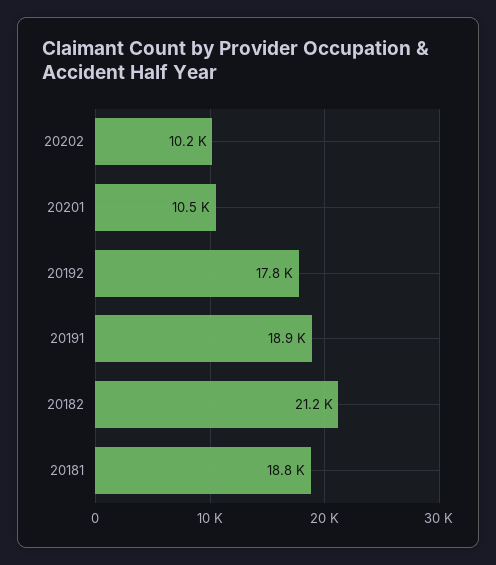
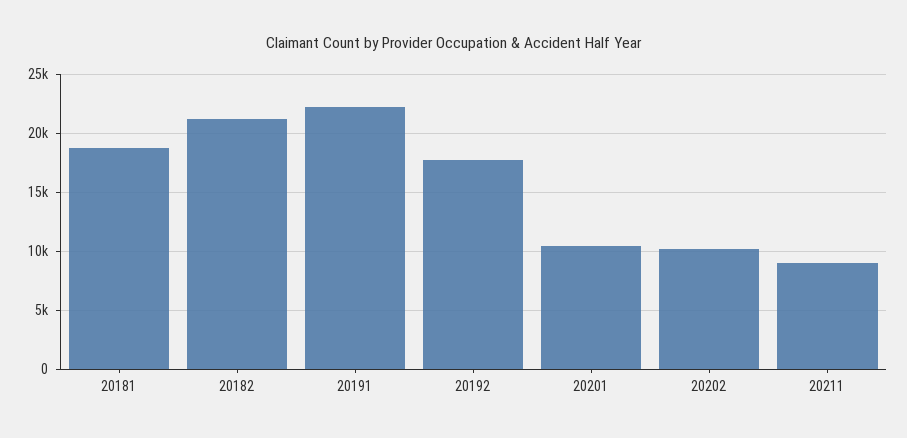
20191: 18900 -> 22000
20211: none -> 9000

